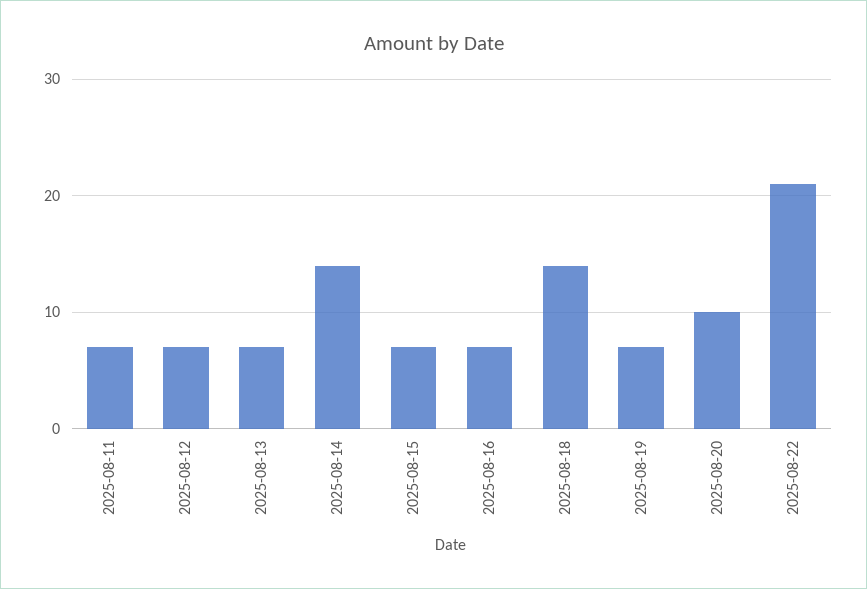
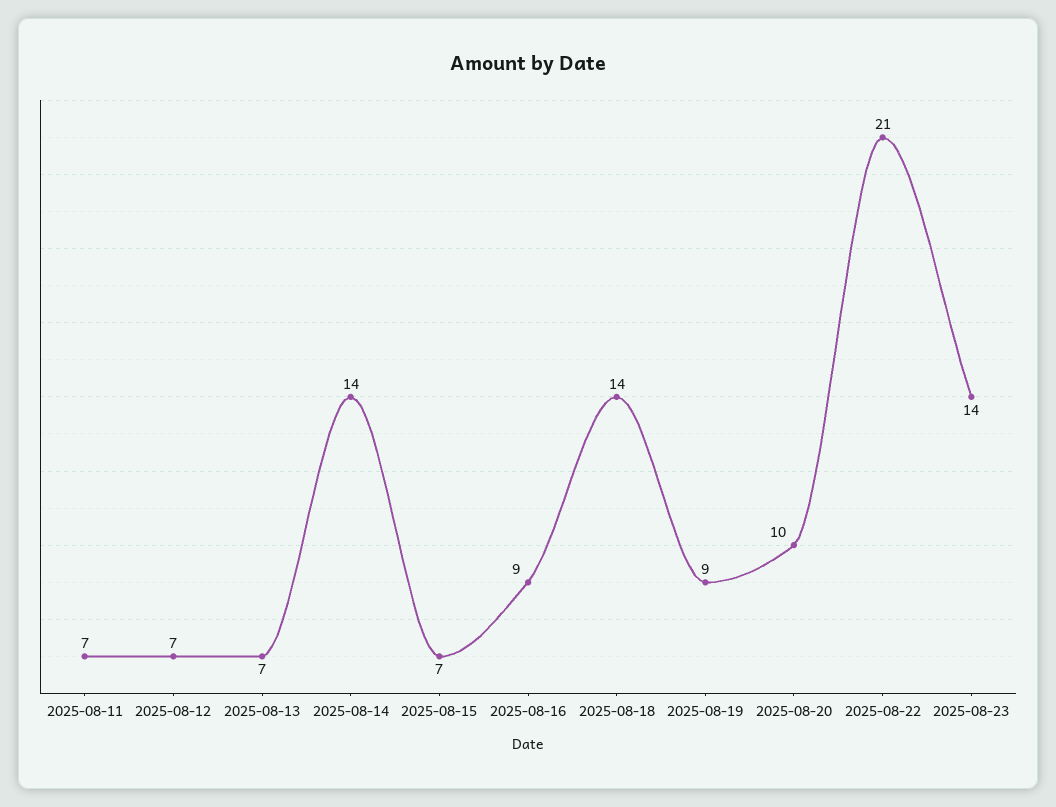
2025-08-16: 7 -> 9
2025-08-19: 7 -> 9
2025-08-23: none -> 14

